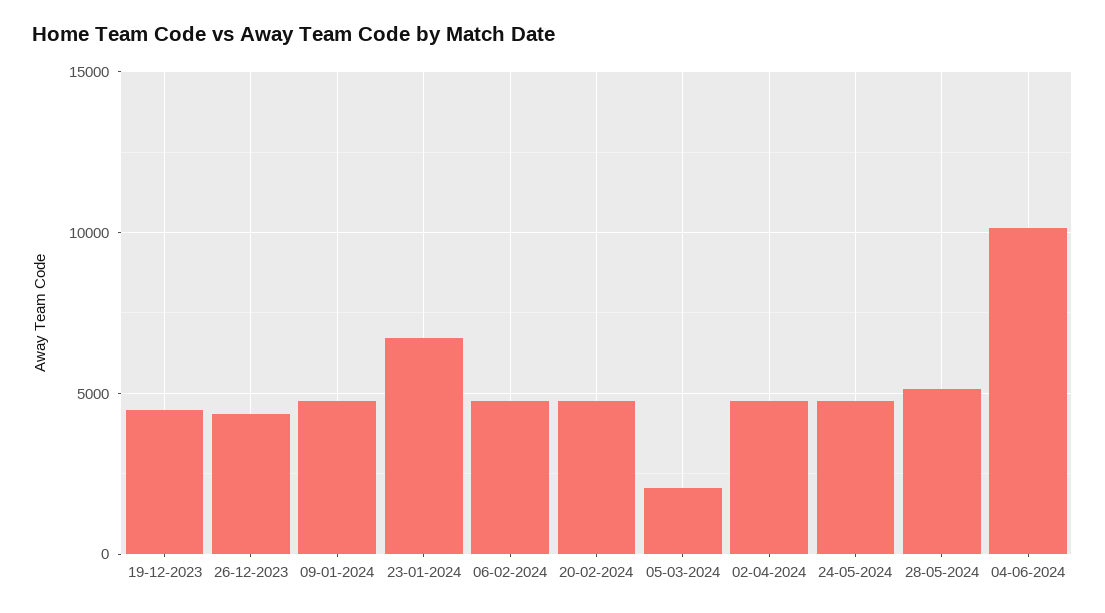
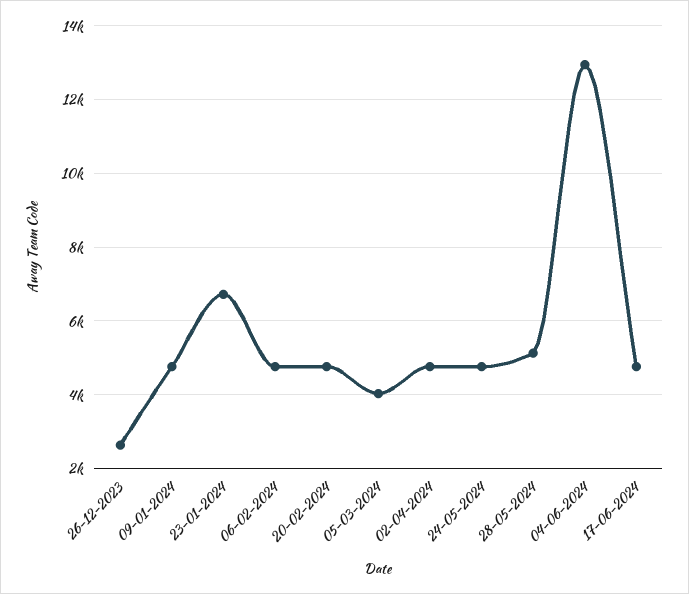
19-12-2023: 4500 -> none
26-12-2023: 4500 -> 2600
05-03-2024: 2000 -> 4000
04-06-2024: 10000 -> 13000
17-06-2024: none -> 4800

